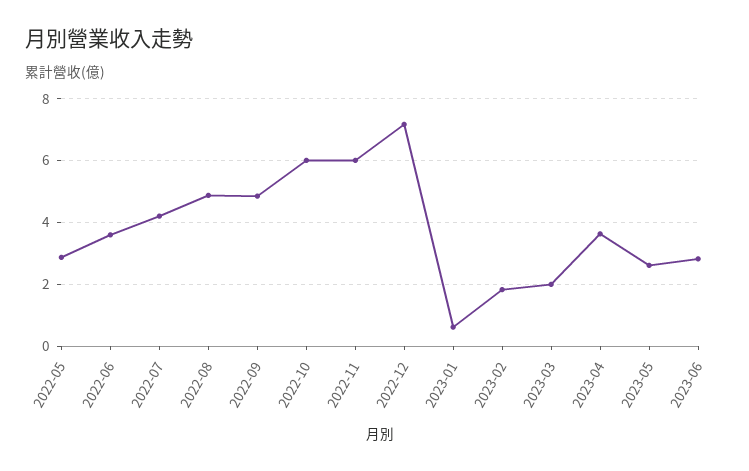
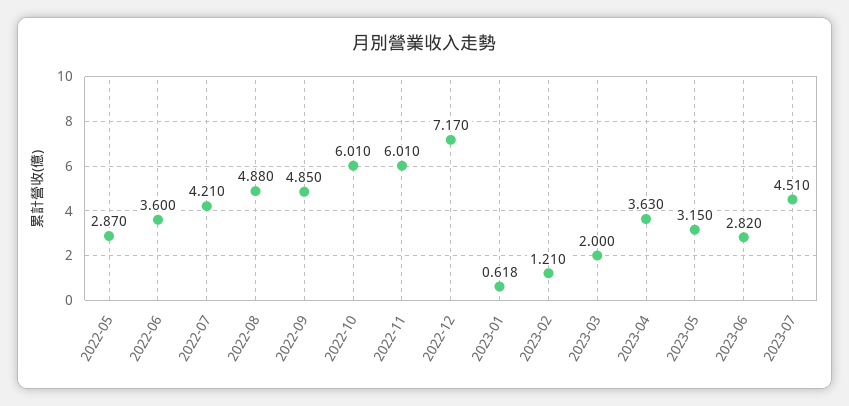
2023-02: 1.8 -> 1.21
2023-05: 2.6 -> 3.15
2023-07: none -> 4.51

